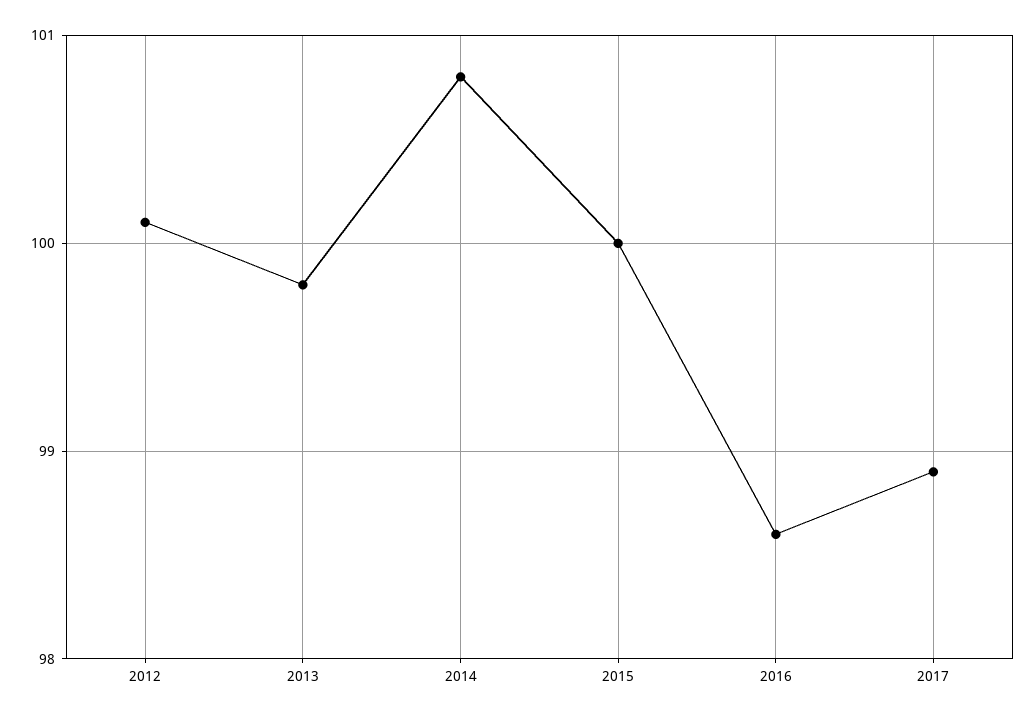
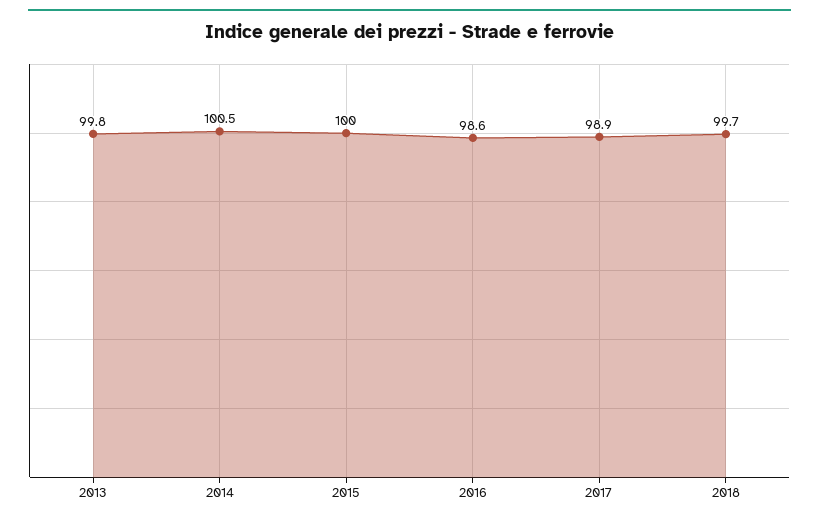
2012: 100.1 -> none
2014: 100.8 -> 100.5
2018: none -> 99.7

